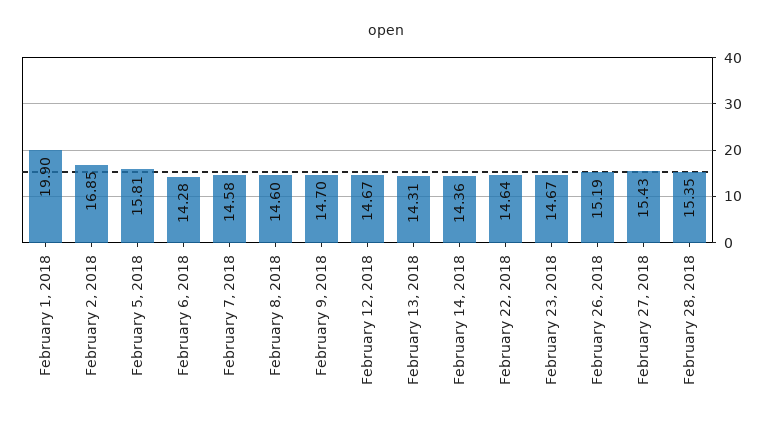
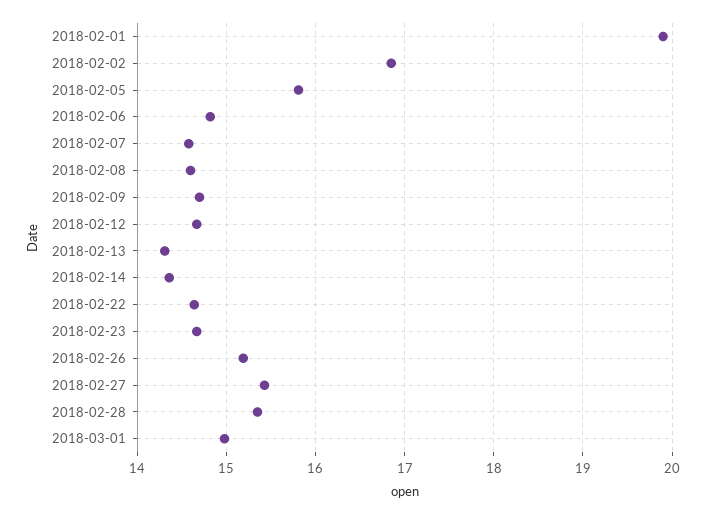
February 6, 2018: 14.28 -> 14.8
2018-03-01: none -> 15

